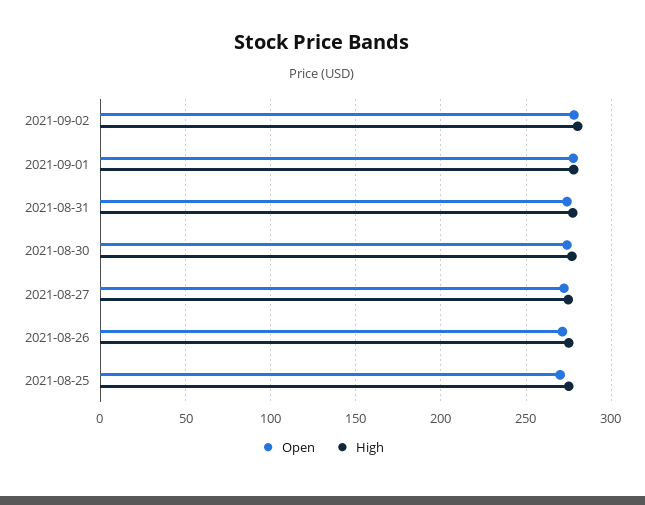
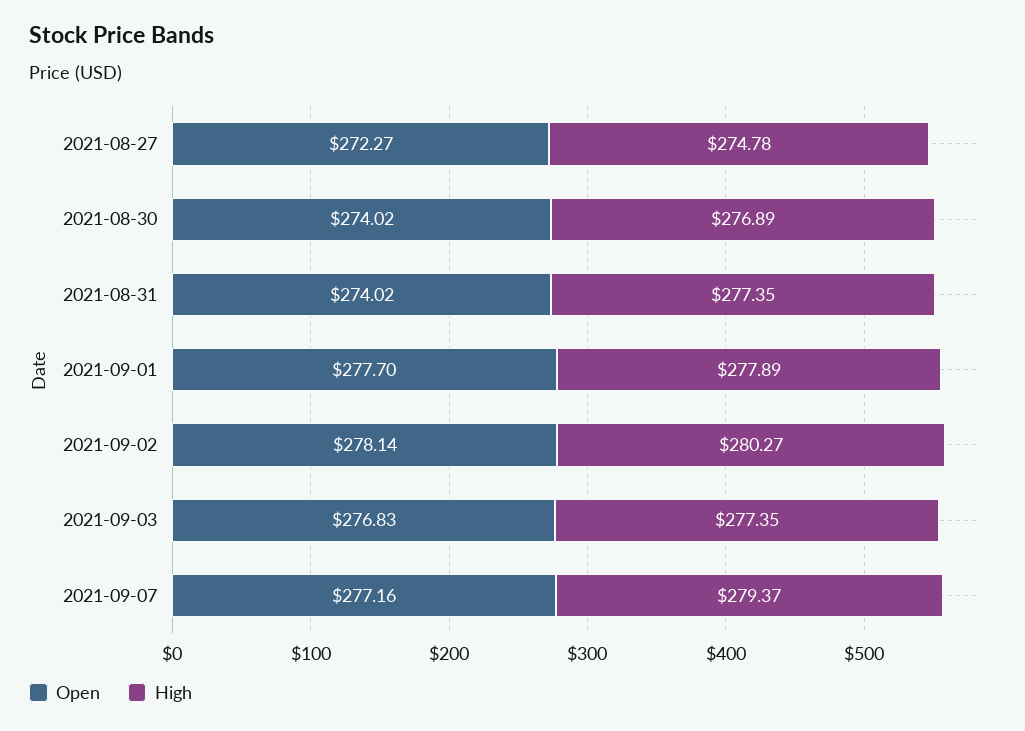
Open, 2021-08-26: 270 -> none
High, 2021-08-26: 275 -> none
Open, 2021-08-25: 270 -> none
High, 2021-08-25: 275 -> none
Open, 2021-09-03: none -> 276.83
High, 2021-09-03: none -> 277.35
Open, 2021-09-07: none -> 277.16
High, 2021-09-07: none -> 279.37

